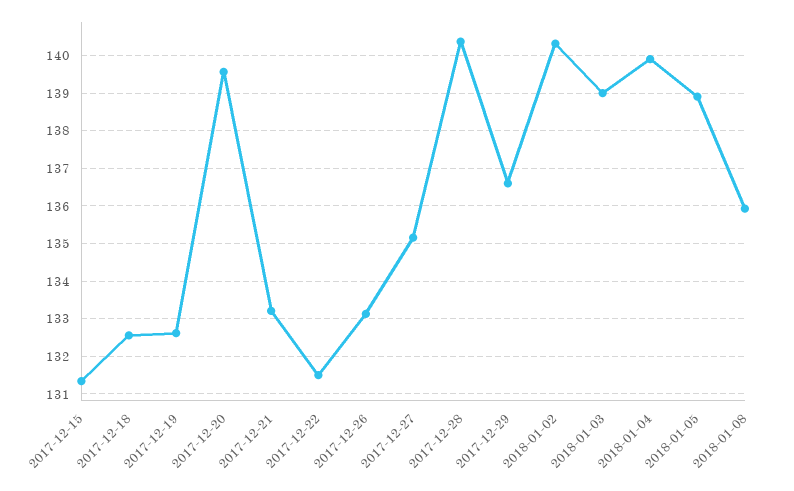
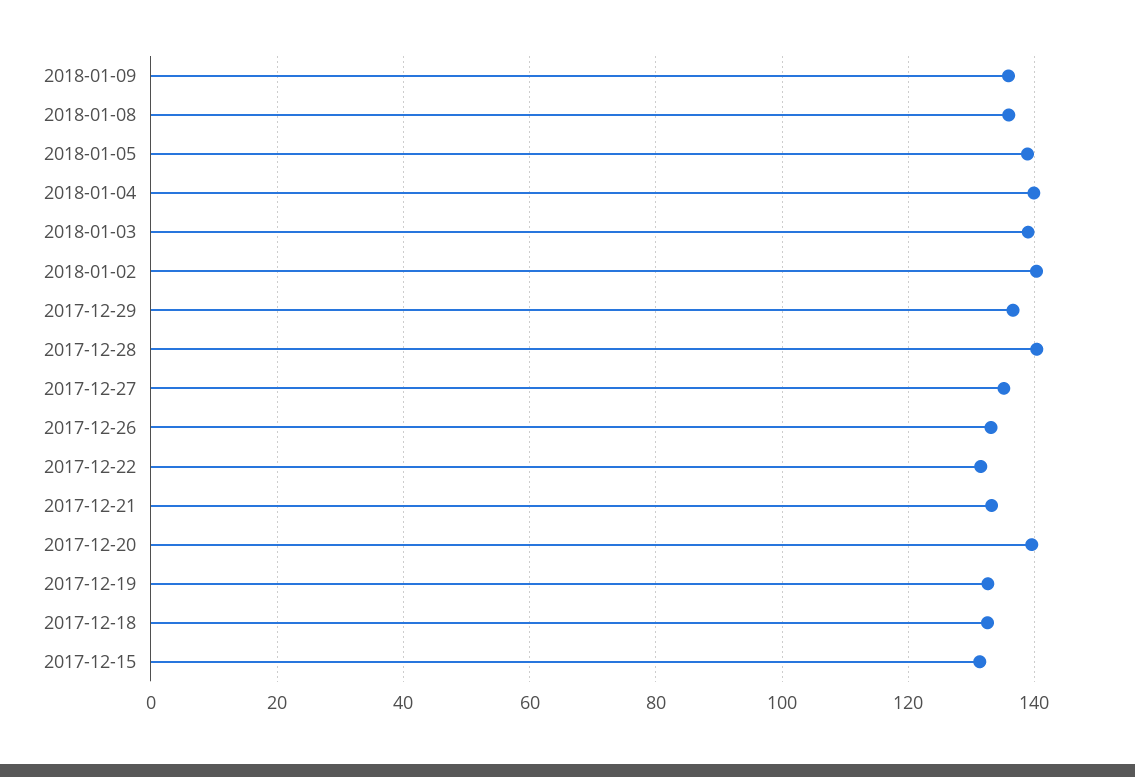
2018-01-09: none -> 136

